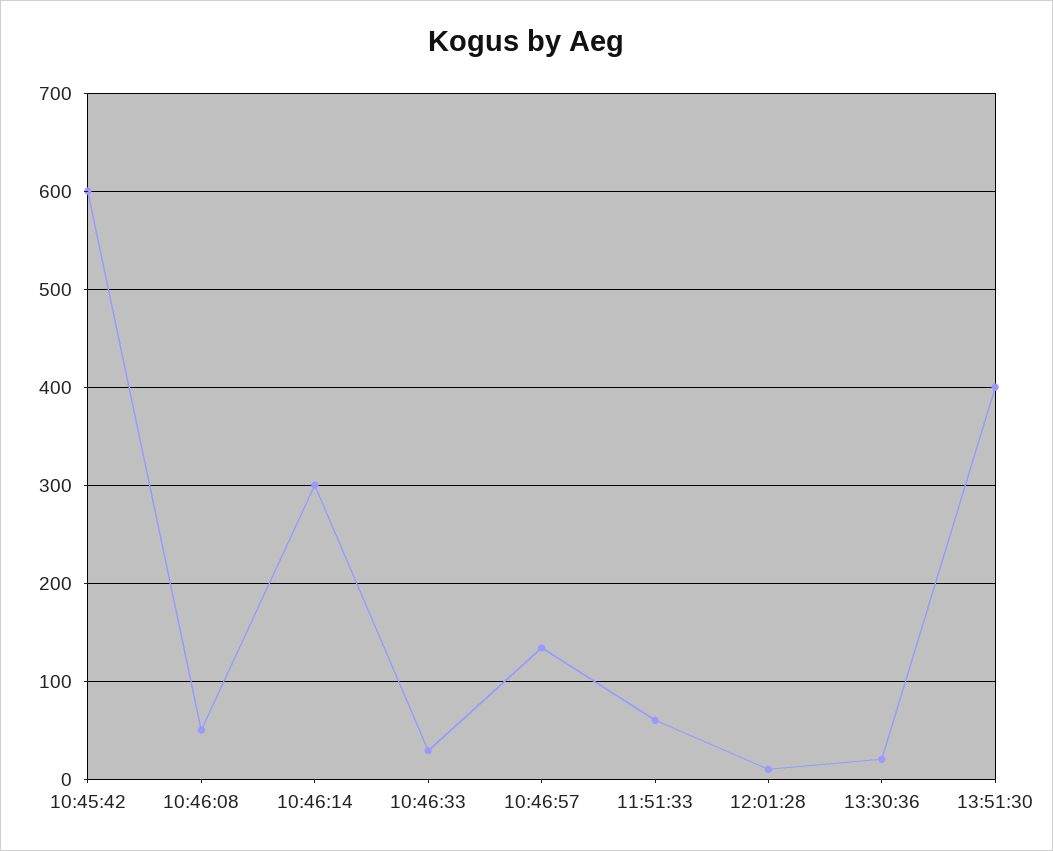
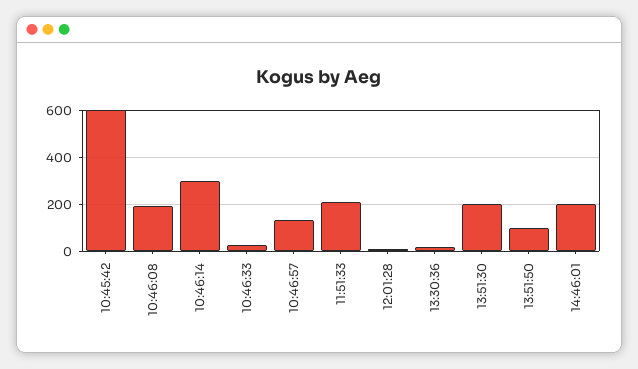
10:46:08: 50 -> 200
11:51:33: 60 -> 200
13:51:30: 400 -> 200
13:51:50: none -> 100
14:46:01: none -> 200

